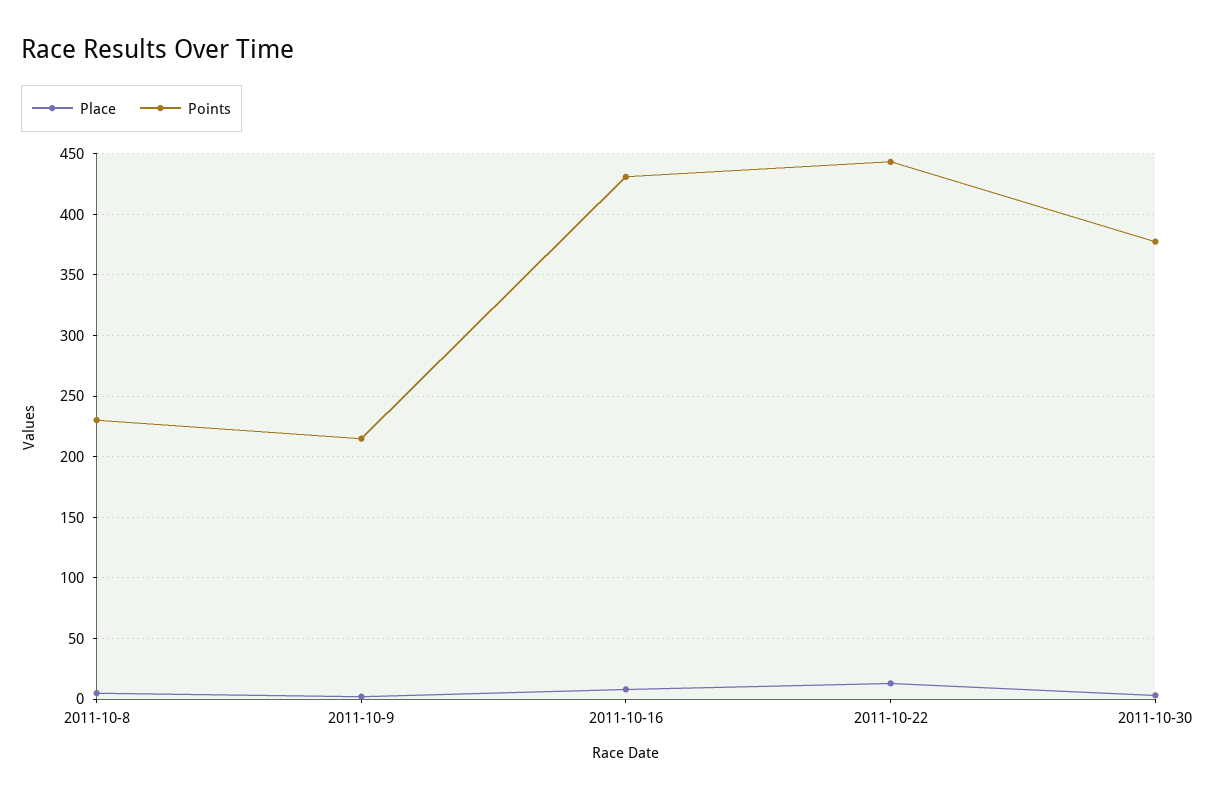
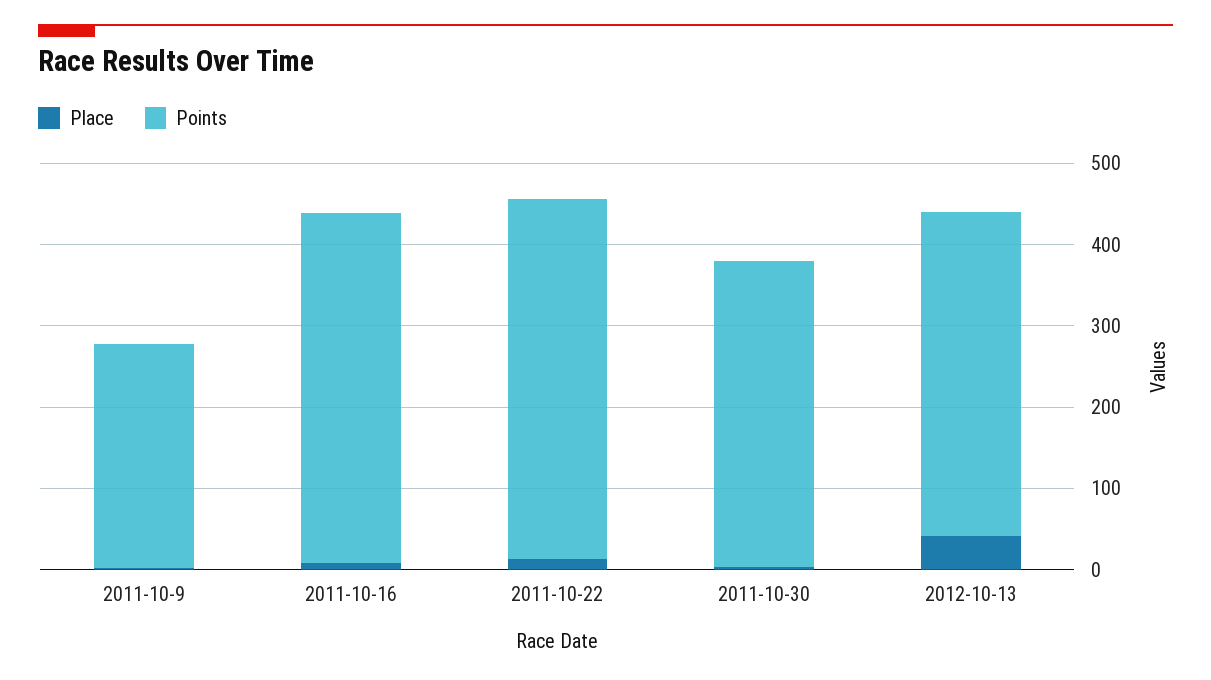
Place, 2011-10-8: 5 -> none
Points, 2011-10-8: 230 -> none
Points, 2011-10-9: 215 -> 280
Place, 2012-10-13: none -> 40
Points, 2012-10-13: none -> 400

